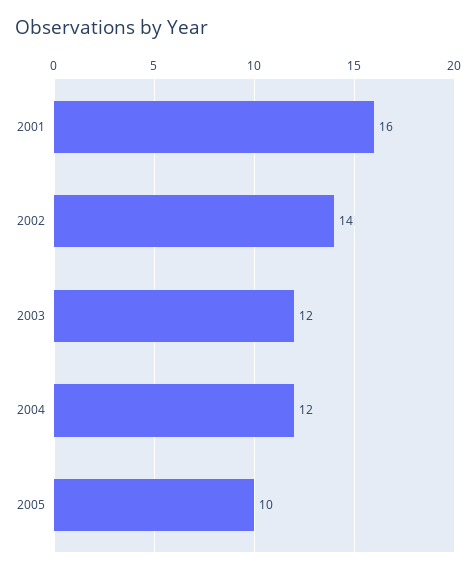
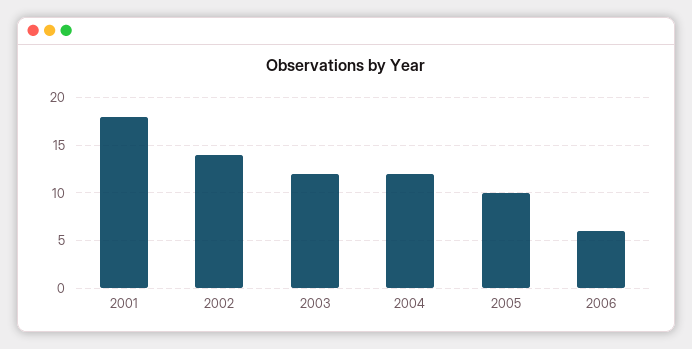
2001: 16 -> 18
2006: none -> 6

